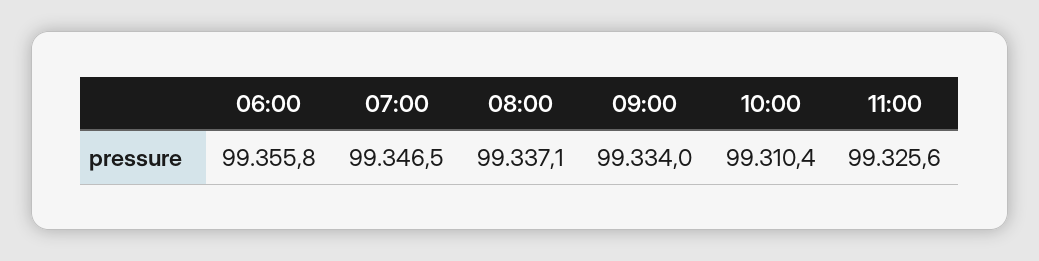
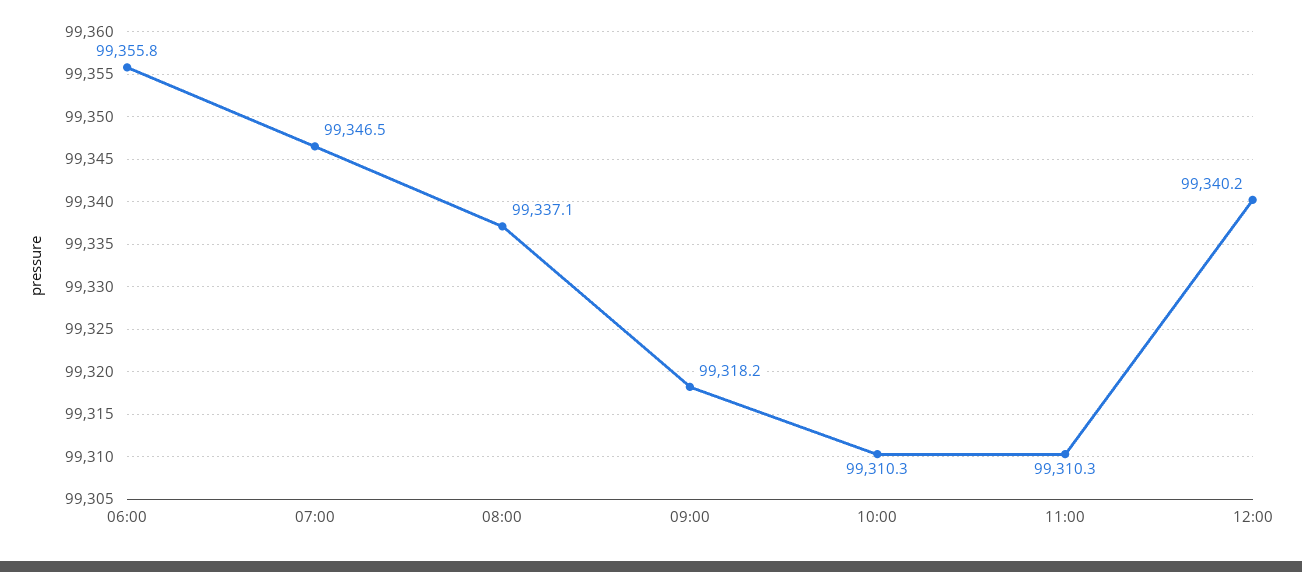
09:00: 99334 -> 99318.2
10:00: 99310.4 -> 99310.3
11:00: 99325.6 -> 99310.3
12:00: none -> 99340.2

